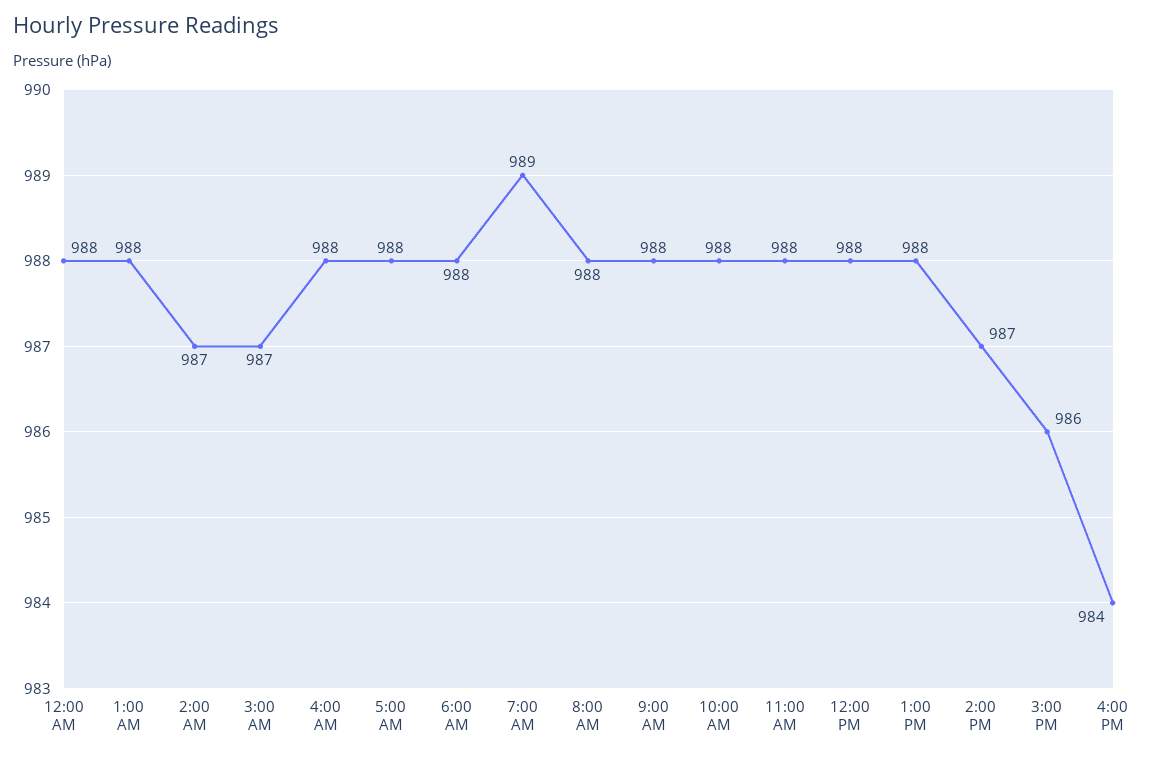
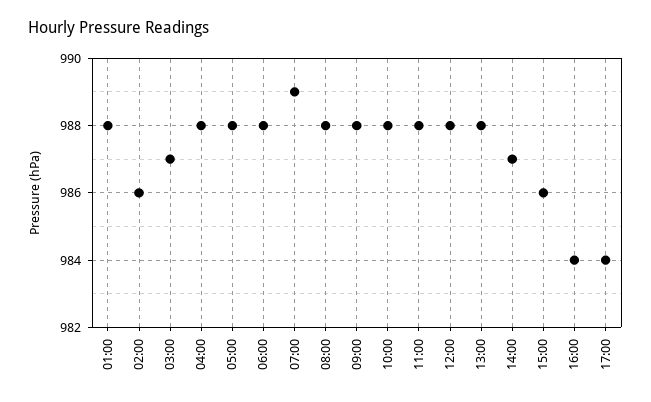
12:00 AM: 988 -> none
2:00 AM: 987 -> 986
17:00: none -> 984

